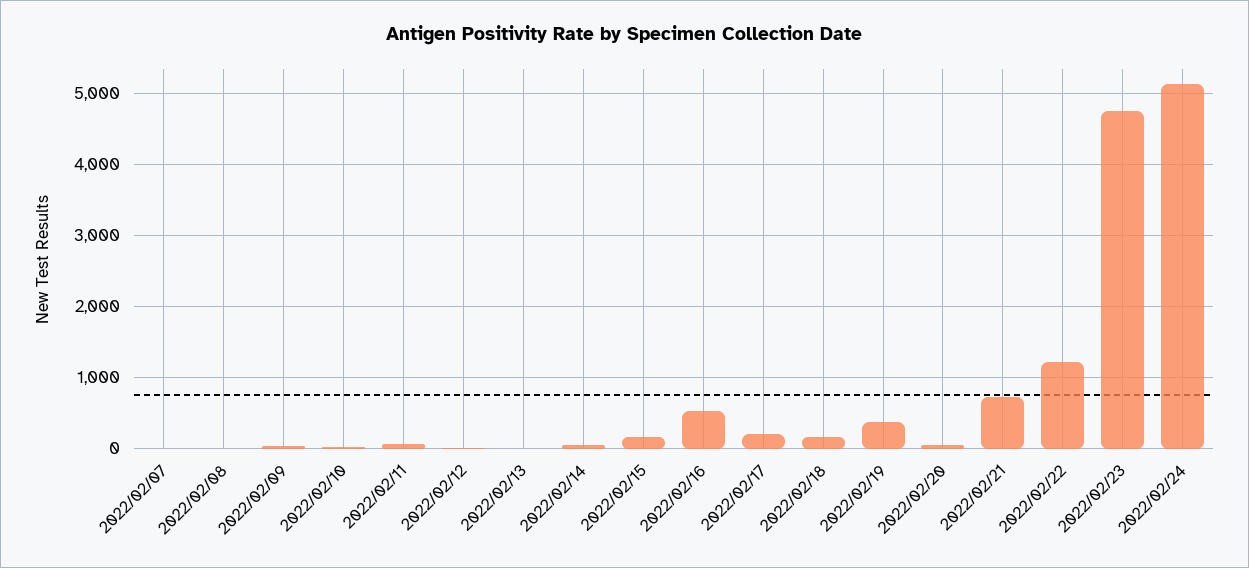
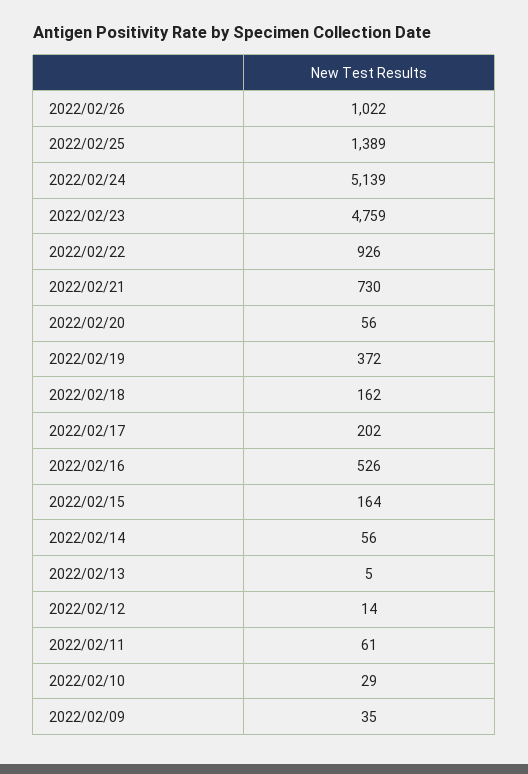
2022/02/07: 0 -> none
2022/02/08: 0 -> none
2022/02/22: 1200 -> 926
2022/02/26: none -> 1022
2022/02/25: none -> 1389

